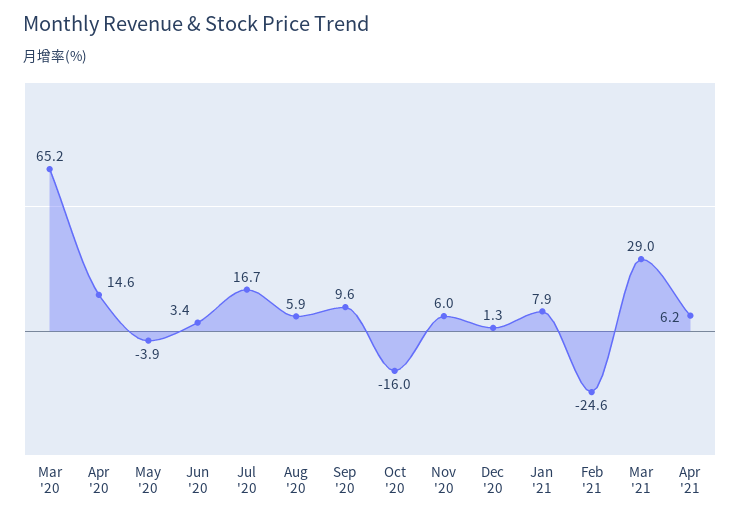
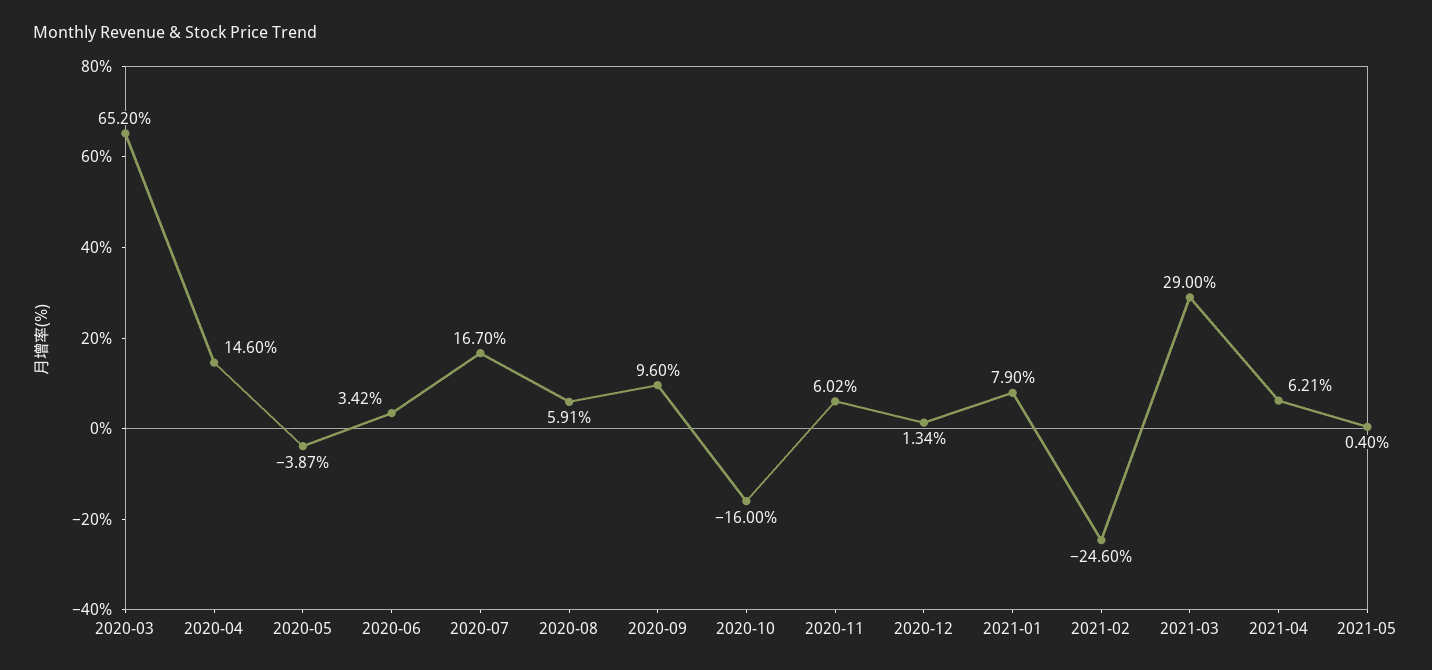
2021-05: none -> 0.4

